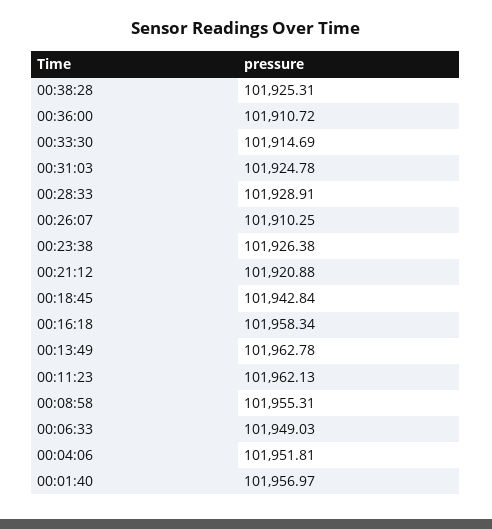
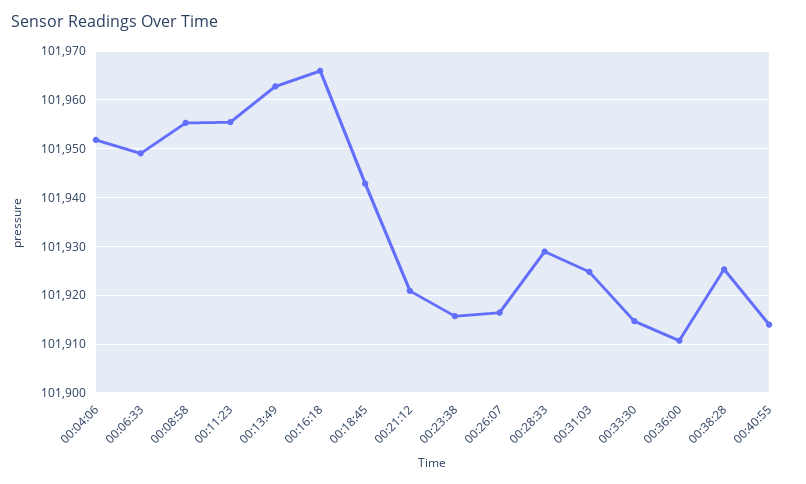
00:26:07: 101910.25 -> 101916
00:23:38: 101926.38 -> 101916
00:16:18: 101958.34 -> 101966
00:11:23: 101962.13 -> 101956
00:01:40: 101956.97 -> none
00:40:55: none -> 101914

